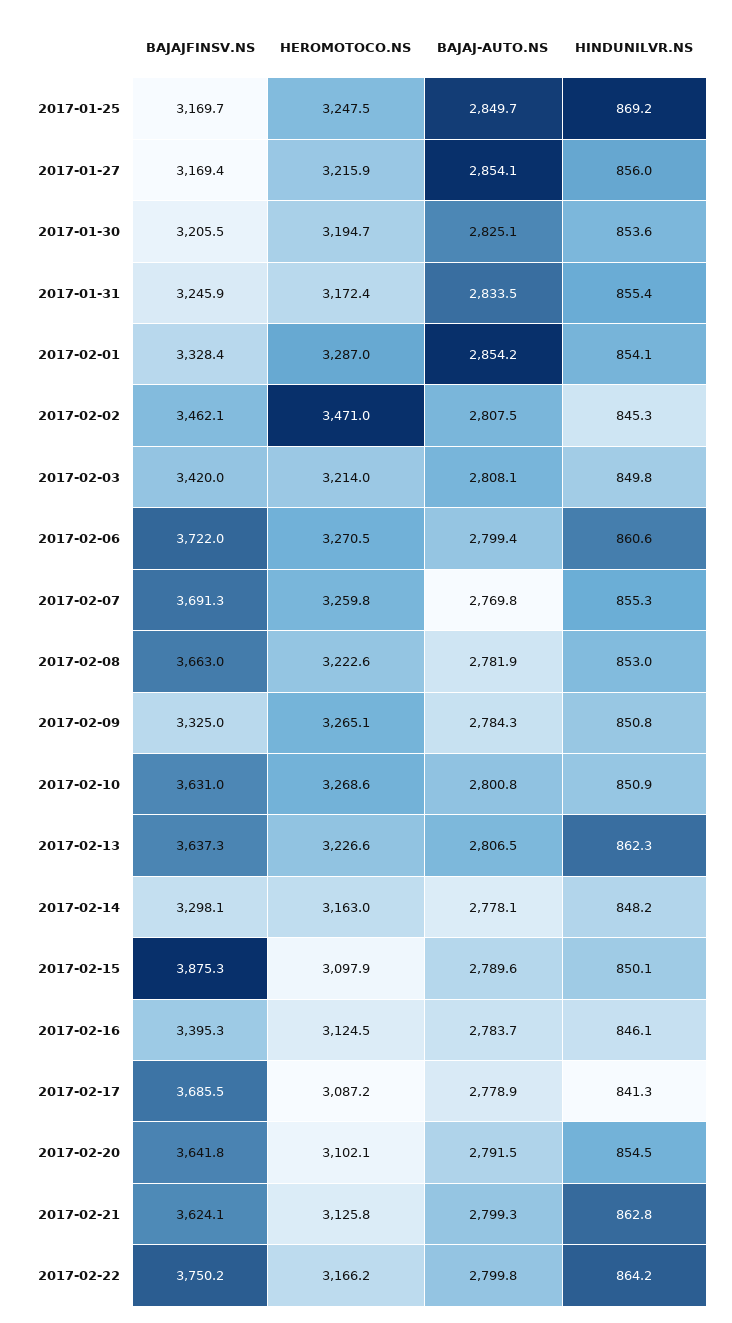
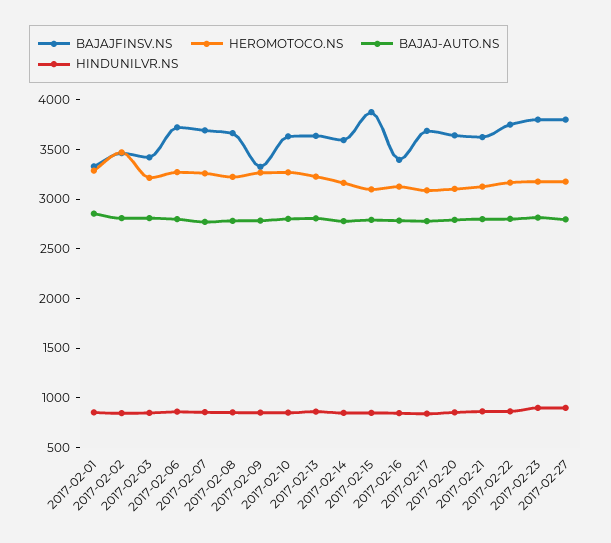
BAJAJFINSV.NS, 2017-01-25: 3169.7 -> none
HEROMOTOCO.NS, 2017-01-25: 3247.5 -> none
BAJAJ-AUTO.NS, 2017-01-25: 2849.7 -> none
HINDUNILVR.NS, 2017-01-25: 869.2 -> none
BAJAJFINSV.NS, 2017-01-27: 3169.4 -> none
HEROMOTOCO.NS, 2017-01-27: 3215.9 -> none
BAJAJ-AUTO.NS, 2017-01-27: 2854.1 -> none
HINDUNILVR.NS, 2017-01-27: 856 -> none
BAJAJFINSV.NS, 2017-01-30: 3205.5 -> none
HEROMOTOCO.NS, 2017-01-30: 3194.7 -> none
BAJAJ-AUTO.NS, 2017-01-30: 2825.1 -> none
HINDUNILVR.NS, 2017-01-30: 853.6 -> none
BAJAJFINSV.NS, 2017-01-31: 3245.9 -> none
HEROMOTOCO.NS, 2017-01-31: 3172.4 -> none
BAJAJ-AUTO.NS, 2017-01-31: 2833.5 -> none
HINDUNILVR.NS, 2017-01-31: 855.4 -> none
BAJAJFINSV.NS, 2017-02-14: 3298.1 -> 3600
BAJAJFINSV.NS, 2017-02-23: none -> 3800
HEROMOTOCO.NS, 2017-02-23: none -> 3200
BAJAJ-AUTO.NS, 2017-02-23: none -> 2800
HINDUNILVR.NS, 2017-02-23: none -> 900
BAJAJFINSV.NS, 2017-02-27: none -> 3800
HEROMOTOCO.NS, 2017-02-27: none -> 3200
BAJAJ-AUTO.NS, 2017-02-27: none -> 2800
HINDUNILVR.NS, 2017-02-27: none -> 900

